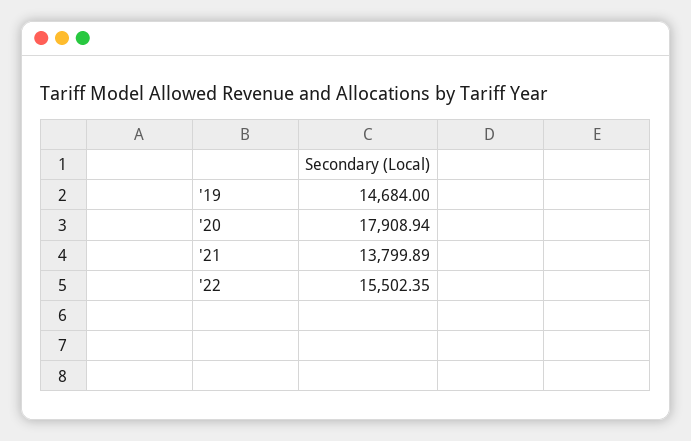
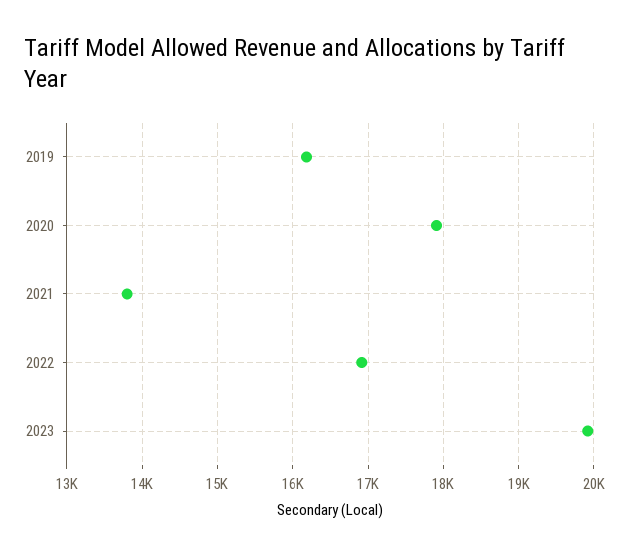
'19: 14684 -> 16200
'22: 15502.35 -> 16900
2023: none -> 19900

